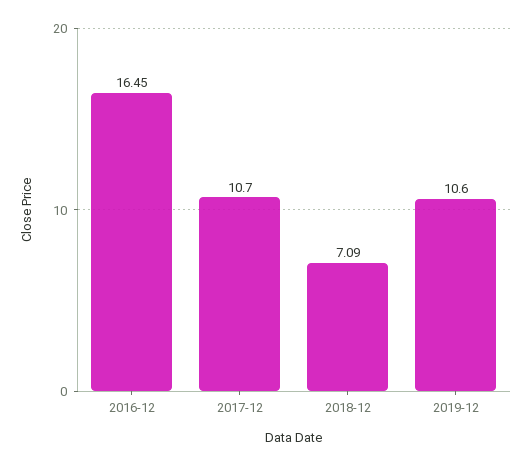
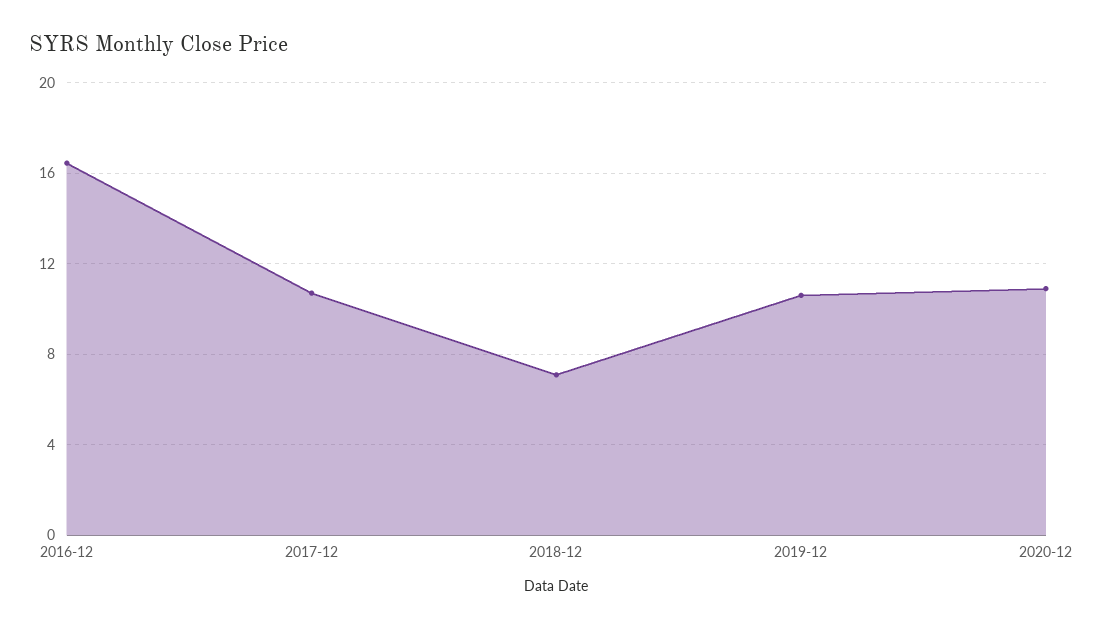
2020-12: none -> 11

